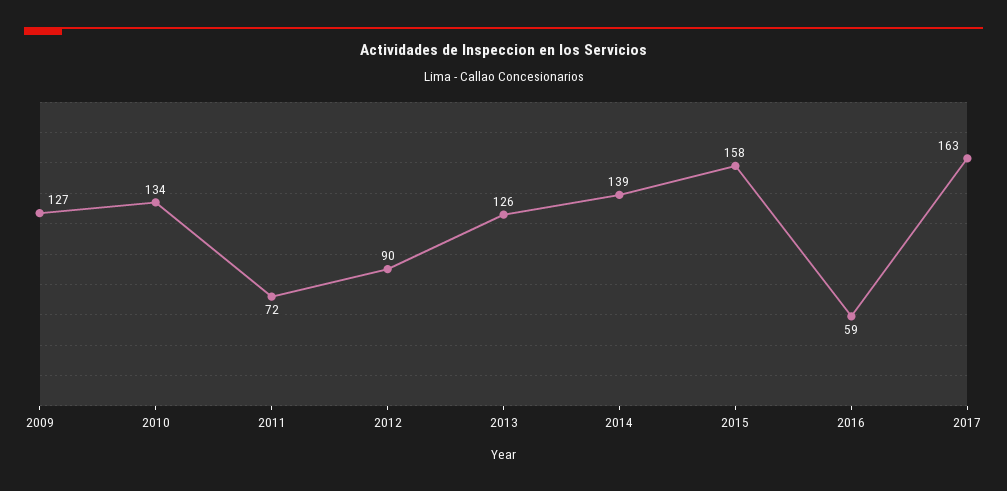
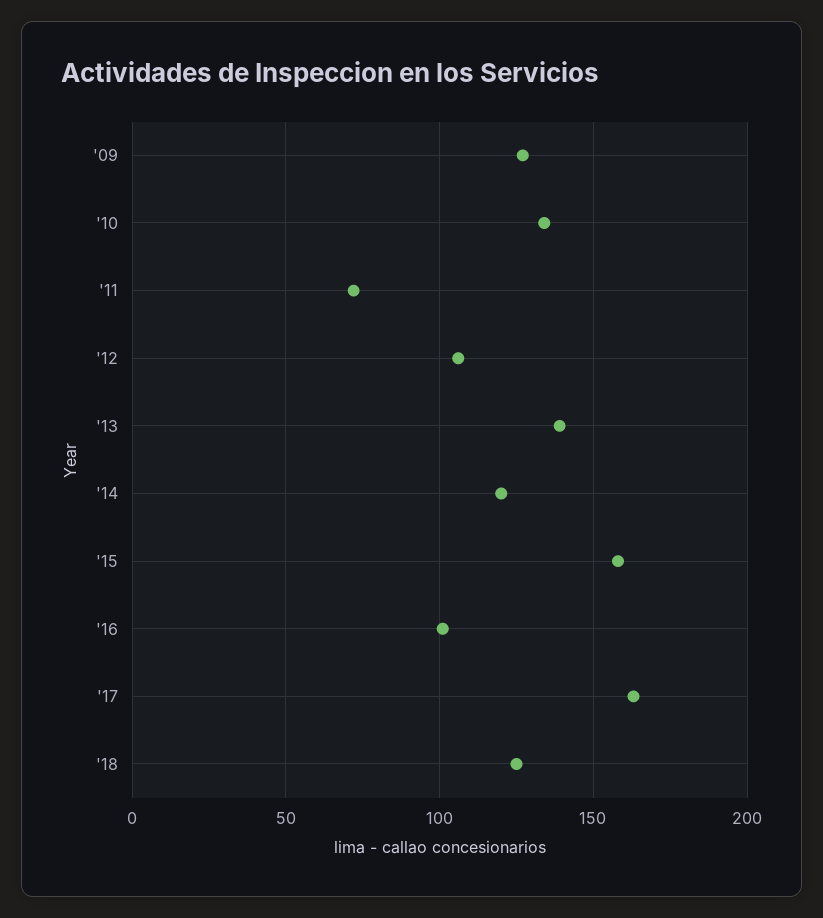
2012: 90 -> 105
2013: 126 -> 140
2014: 139 -> 120
2016: 59 -> 100
'18: none -> 125

